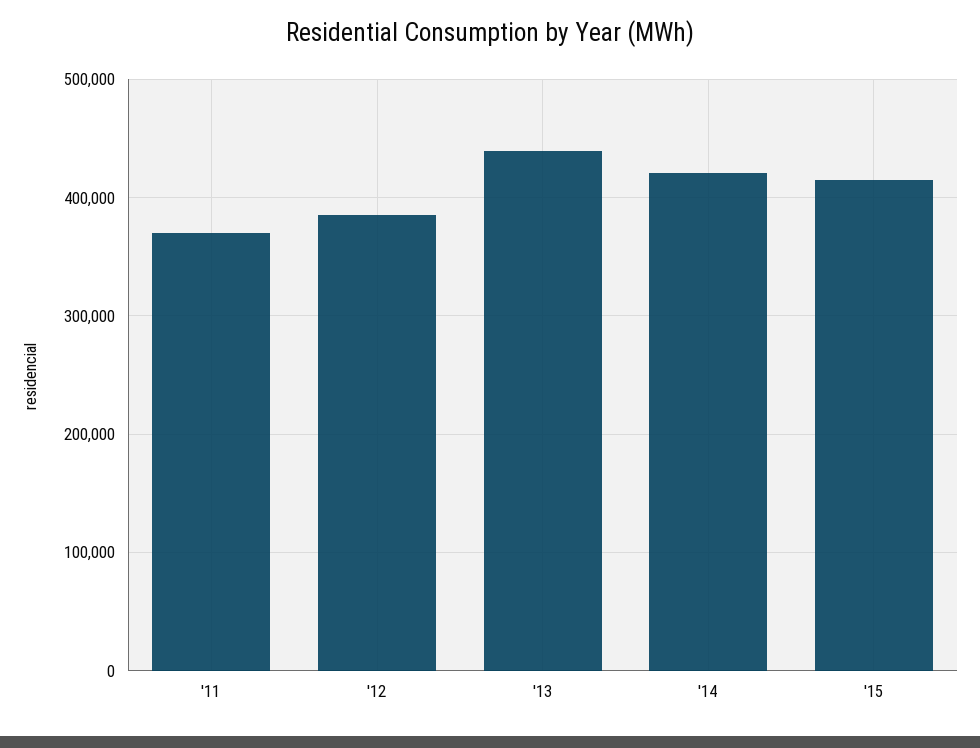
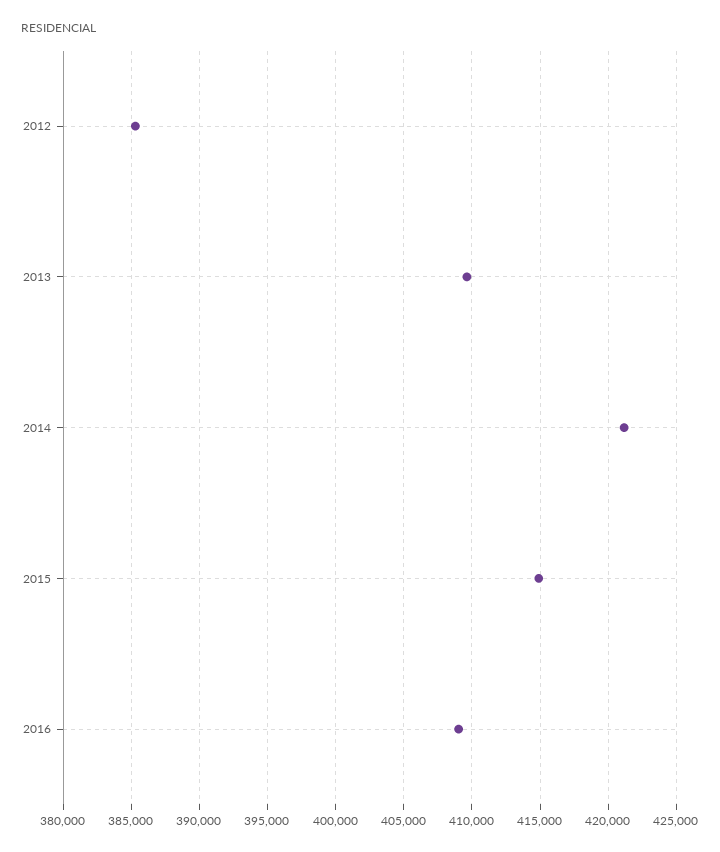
'11: 370000 -> none
'13: 440000 -> 409500
2016: none -> 409000

